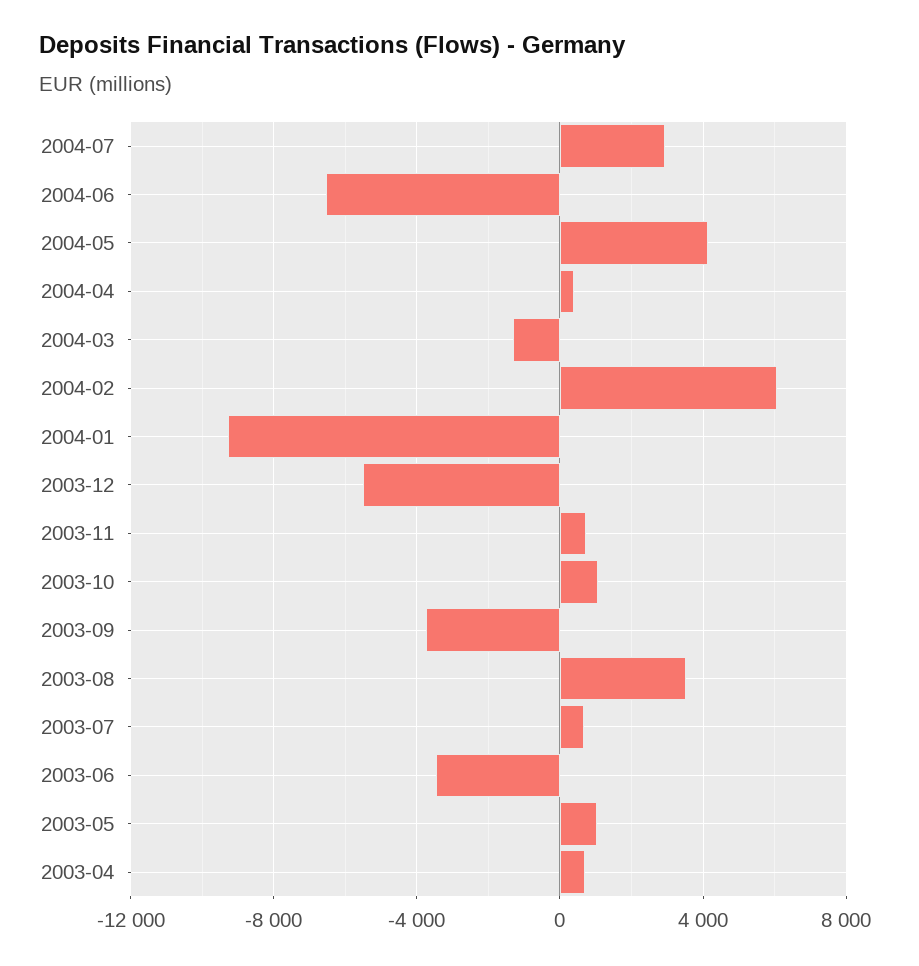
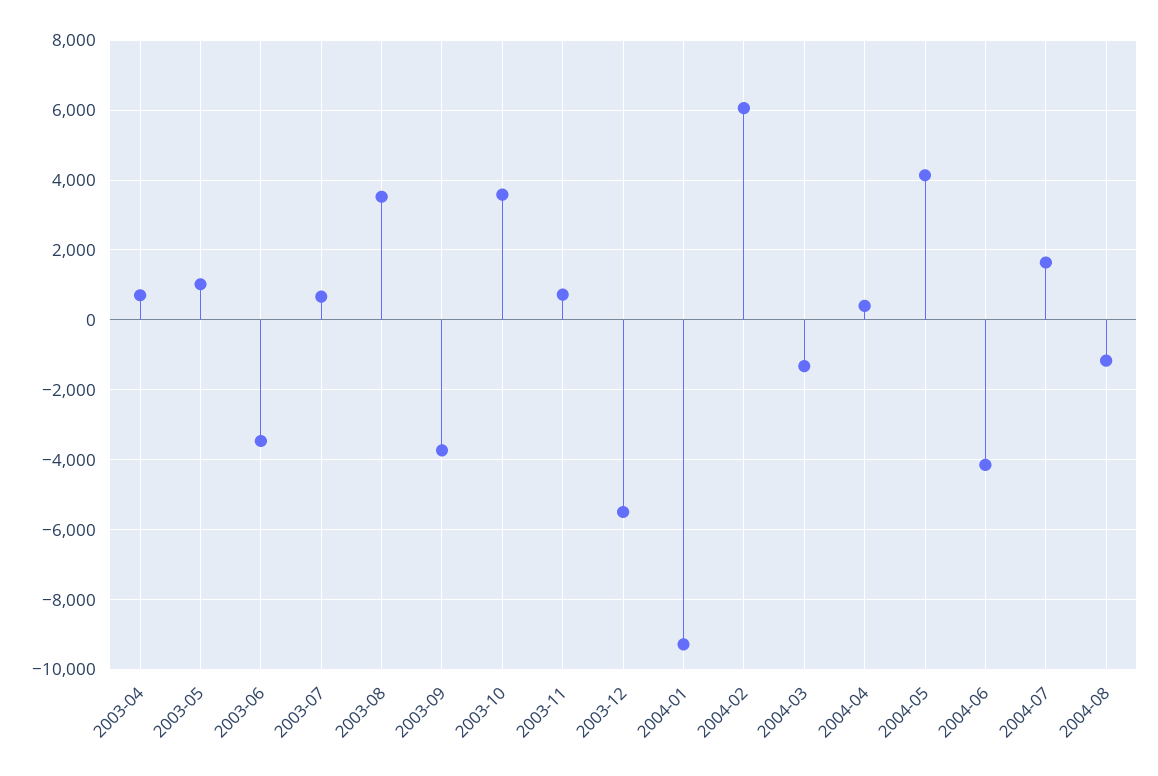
2004-07: 3000 -> 1600
2004-06: -6500 -> -4200
2003-10: 1000 -> 3600
2004-08: none -> -1200

